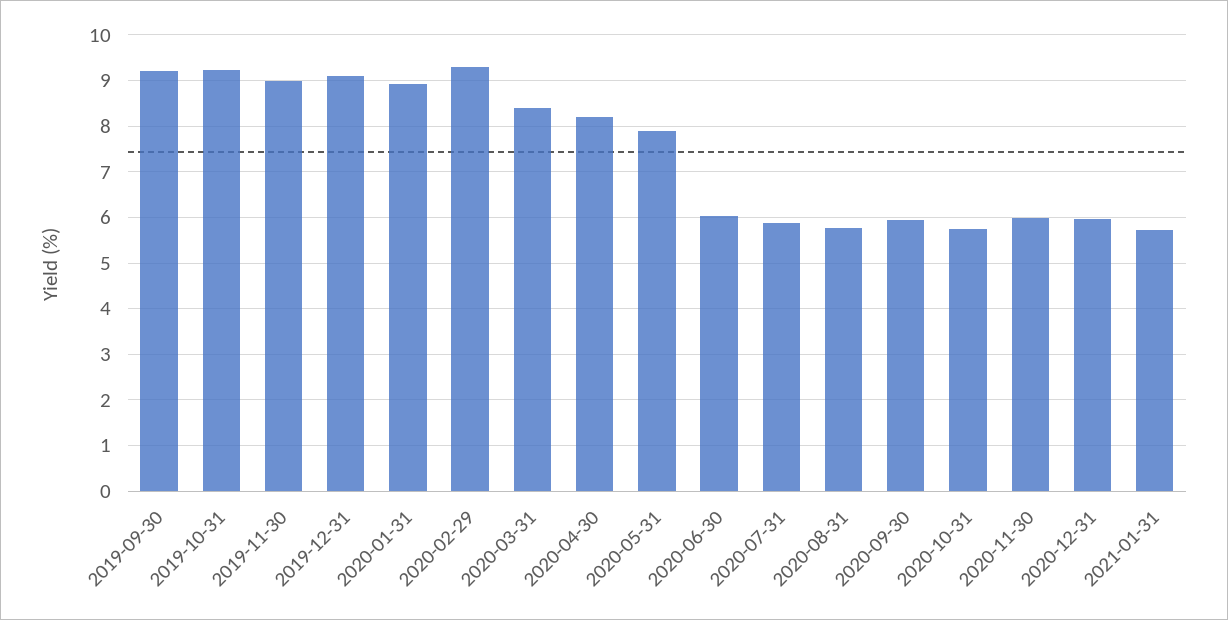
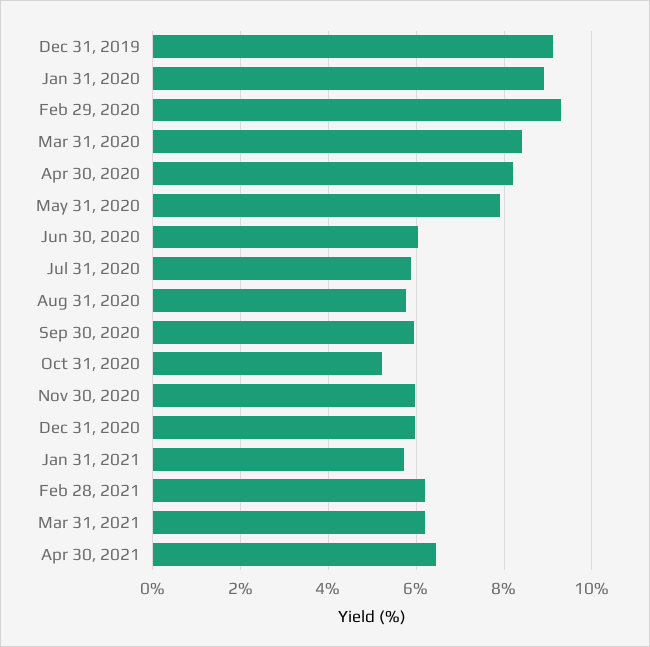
2019-09-30: 9.2 -> none
2019-10-31: 9.2 -> none
2019-11-30: 9 -> none
2020-10-31: 5.8 -> 5.2
Feb 28, 2021: none -> 6.2
Mar 31, 2021: none -> 6.2
Apr 30, 2021: none -> 6.4

